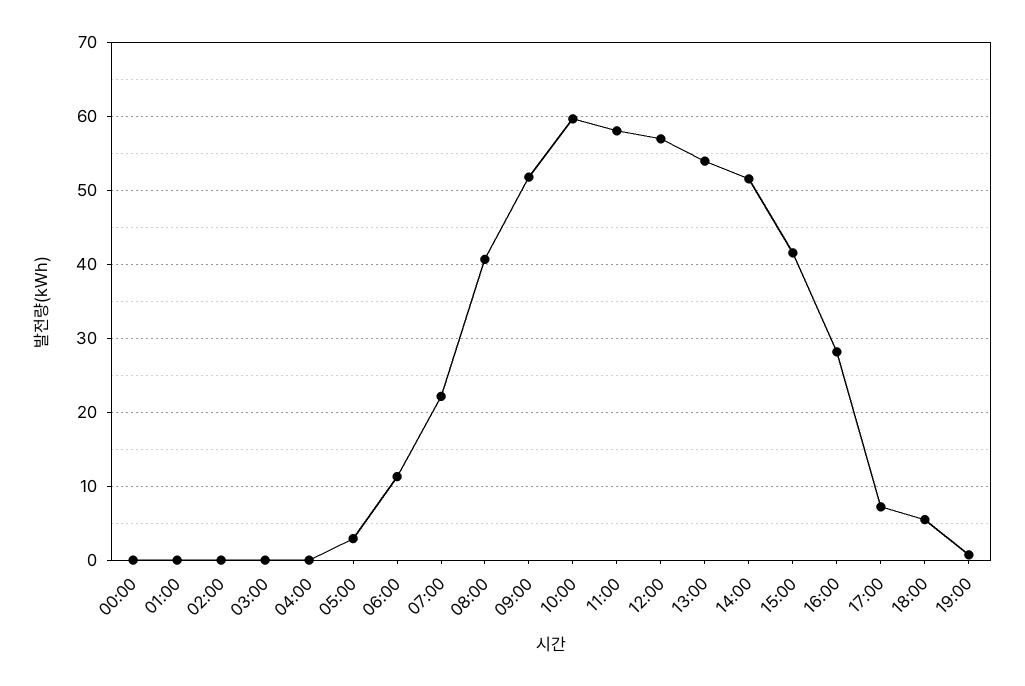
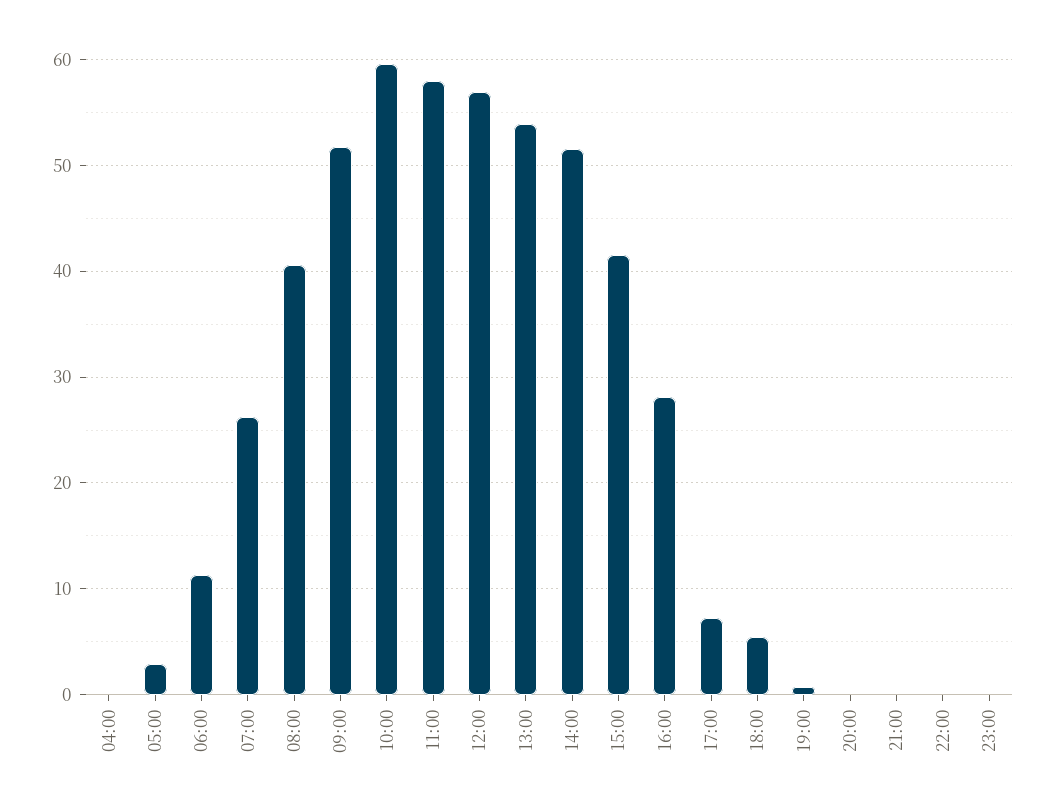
00:00: 0 -> none
01:00: 0 -> none
02:00: 0 -> none
03:00: 0 -> none
07:00: 22 -> 26
20:00: none -> 0
21:00: none -> 0
22:00: none -> 0
23:00: none -> 0

